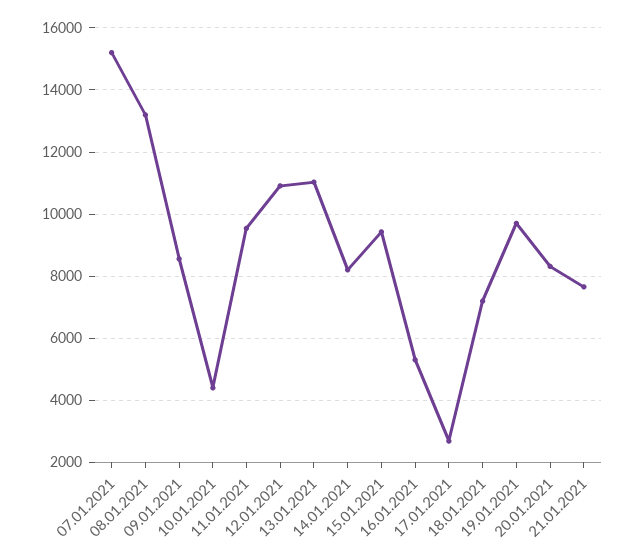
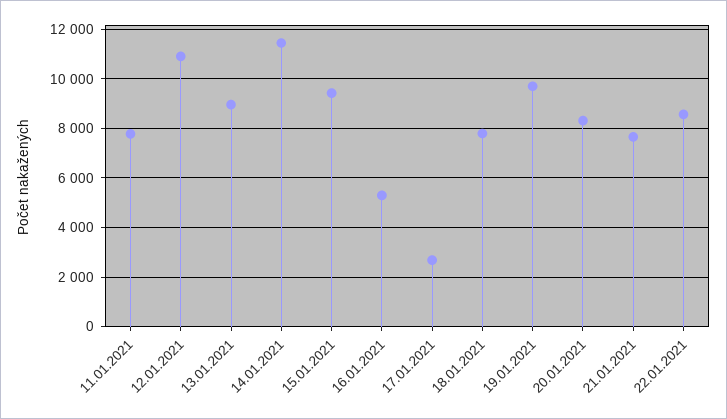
07.01.2021: 15200 -> none
08.01.2021: 13200 -> none
09.01.2021: 8600 -> none
10.01.2021: 4400 -> none
11.01.2021: 9600 -> 7750
13.01.2021: 11000 -> 9000
14.01.2021: 8200 -> 11500
18.01.2021: 7200 -> 7750
22.01.2021: none -> 8500

